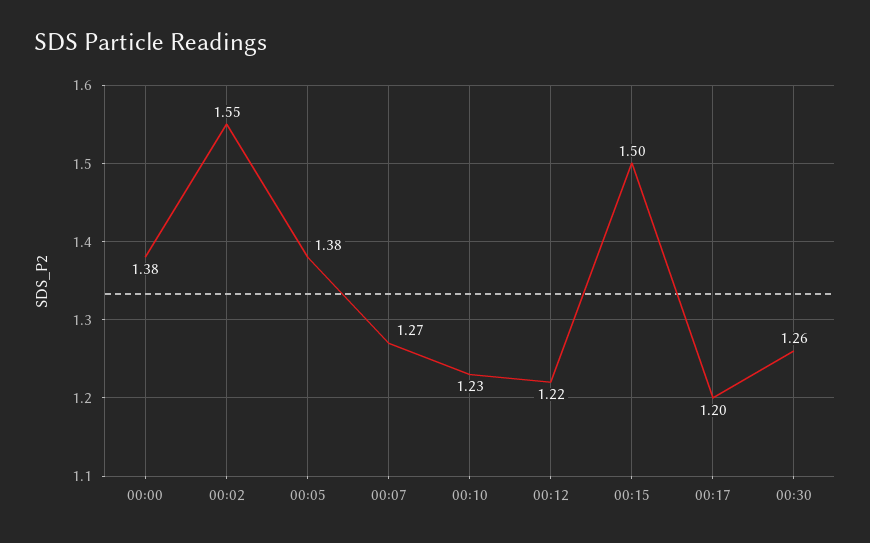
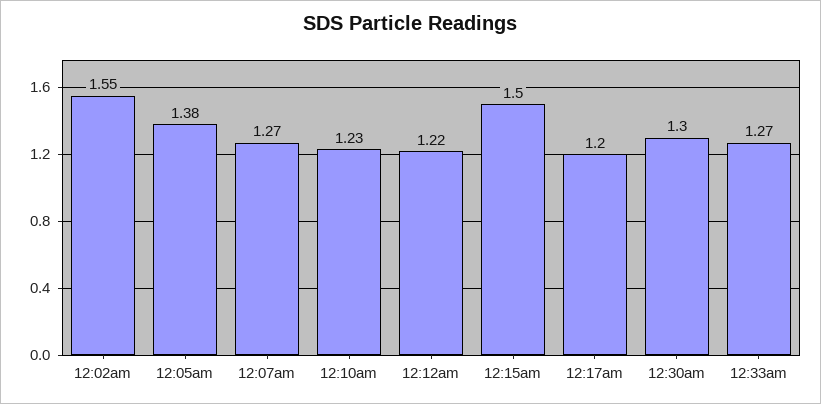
00:00: 1.38 -> none
00:30: 1.26 -> 1.3
12:33am: none -> 1.27

